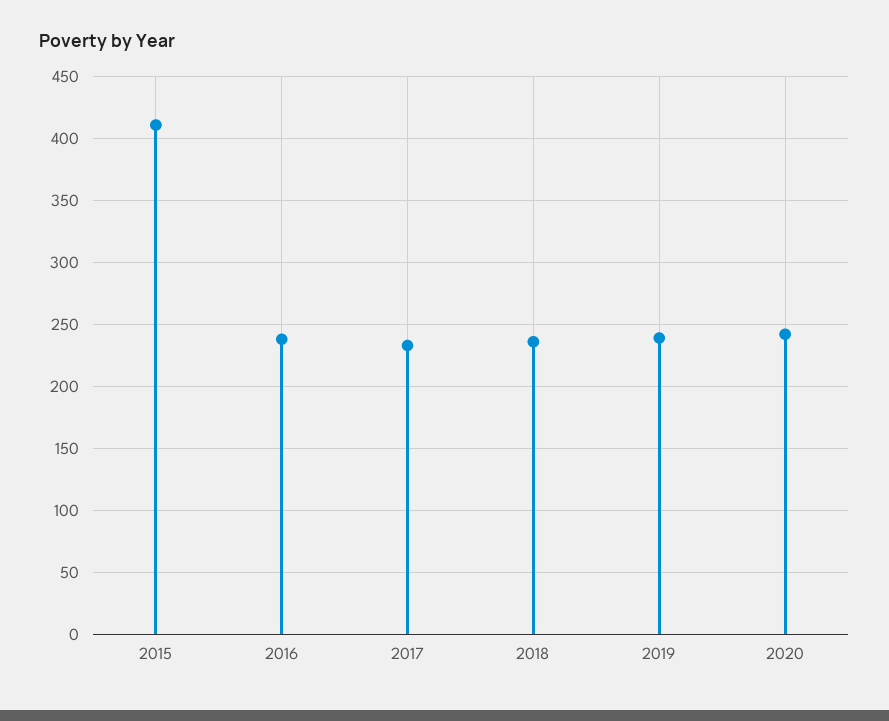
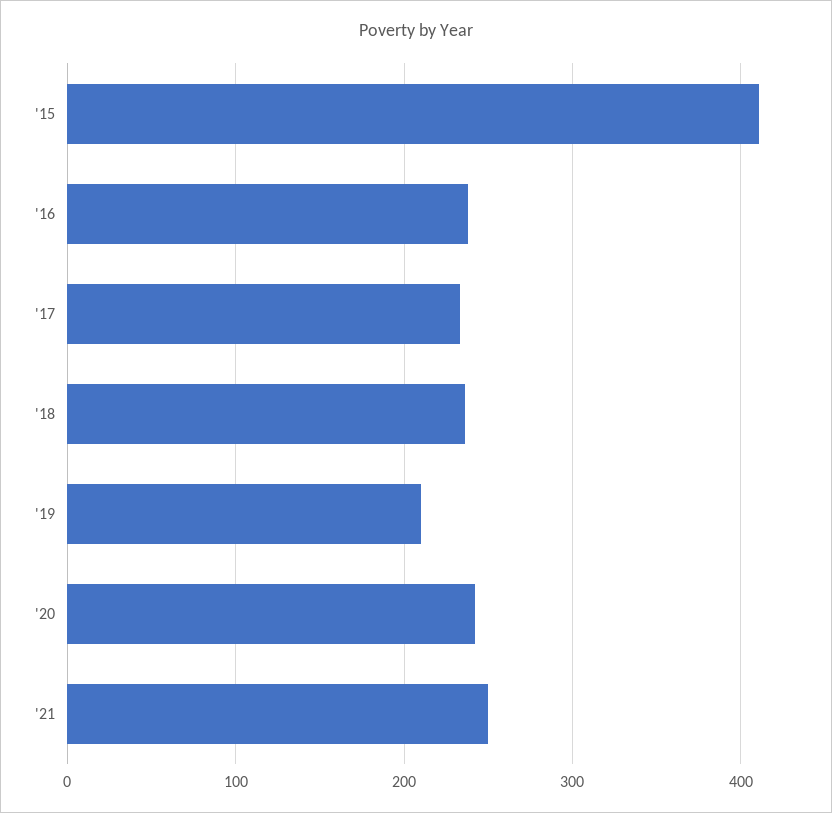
2019: 240 -> 210
'21: none -> 250

